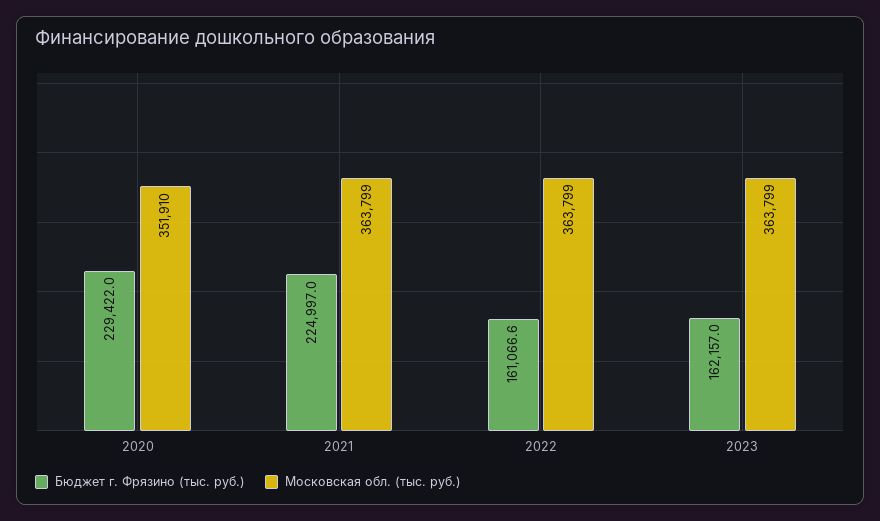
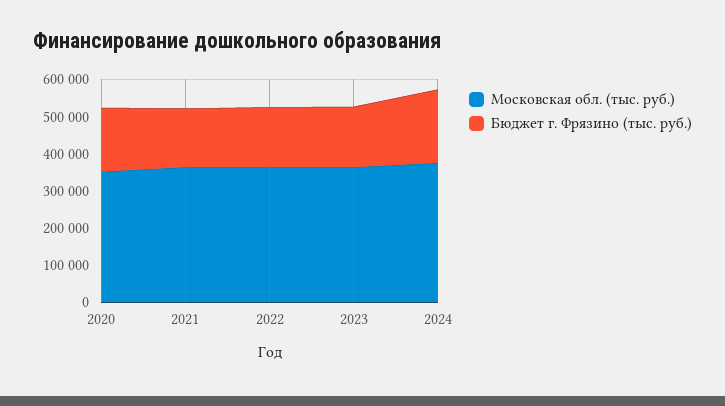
Бюджет г. Фрязино (тыс. руб.), 2020: 229422 -> 175000
Бюджет г. Фрязино (тыс. руб.), 2021: 224997 -> 150000
Московская обл. (тыс. руб.), 2024: none -> 375000
Бюджет г. Фрязино (тыс. руб.), 2024: none -> 200000

